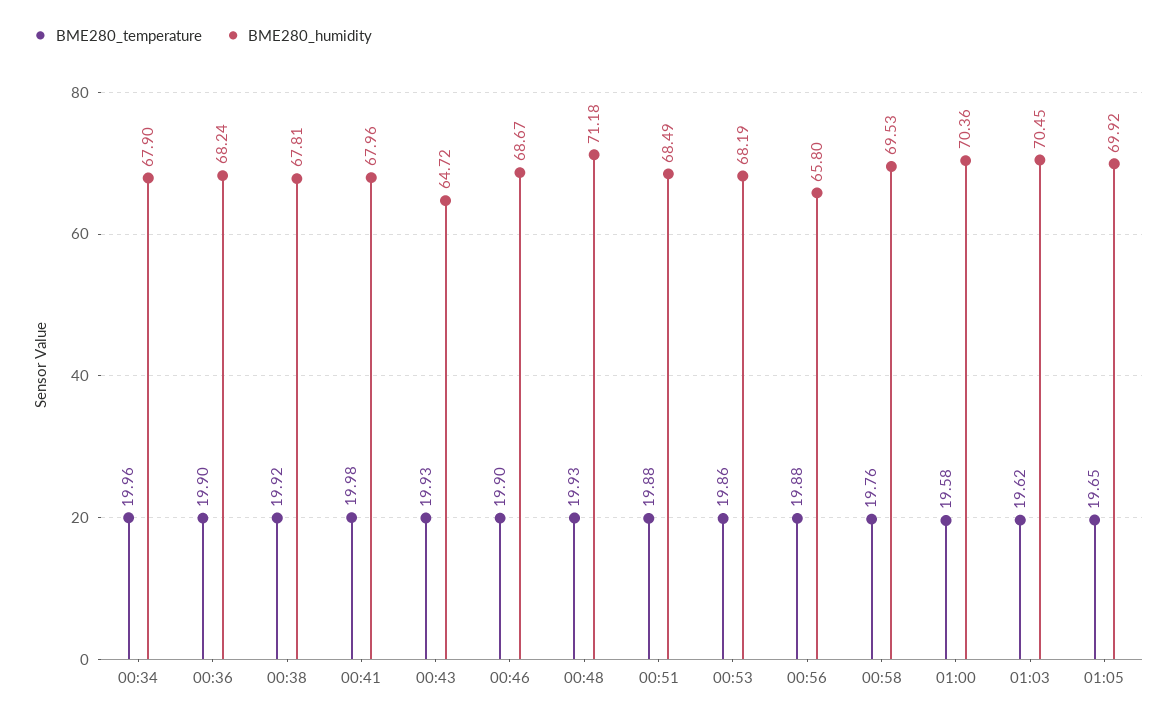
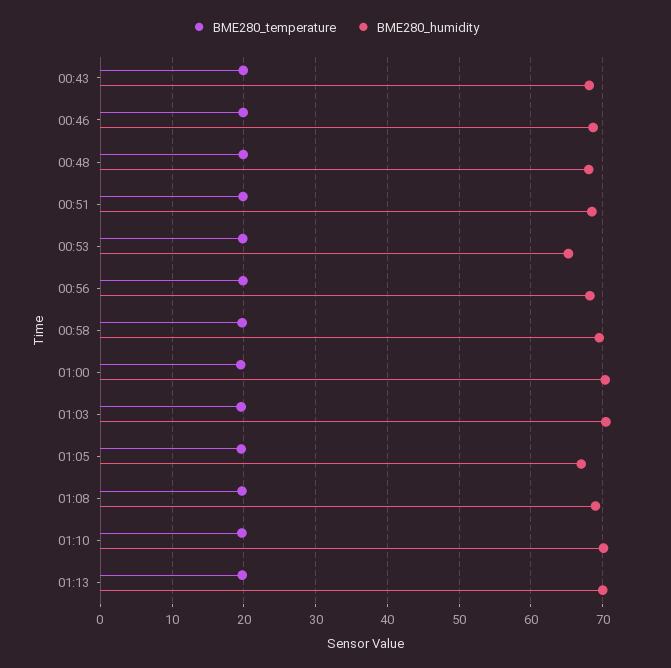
BME280_temperature, 00:34: 19.96 -> none
BME280_humidity, 00:34: 67.9 -> none
BME280_temperature, 00:36: 19.9 -> none
BME280_humidity, 00:36: 68.24 -> none
BME280_temperature, 00:38: 19.92 -> none
BME280_humidity, 00:38: 67.81 -> none
BME280_temperature, 00:41: 19.98 -> none
BME280_humidity, 00:41: 67.96 -> none
BME280_humidity, 00:43: 64.72 -> 68
BME280_humidity, 00:48: 71.18 -> 68
BME280_humidity, 00:53: 68.19 -> 65
BME280_humidity, 00:56: 65.8 -> 68
BME280_humidity, 01:05: 69.92 -> 67
BME280_temperature, 01:08: none -> 20
BME280_humidity, 01:08: none -> 69
BME280_temperature, 01:10: none -> 20
BME280_humidity, 01:10: none -> 70
BME280_temperature, 01:13: none -> 20
BME280_humidity, 01:13: none -> 70

